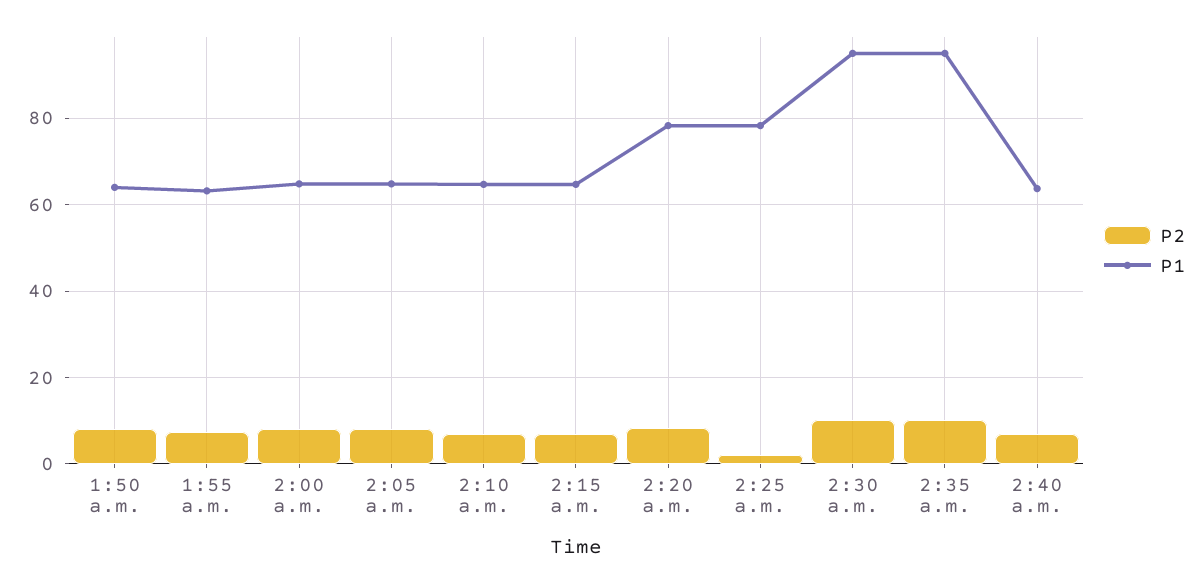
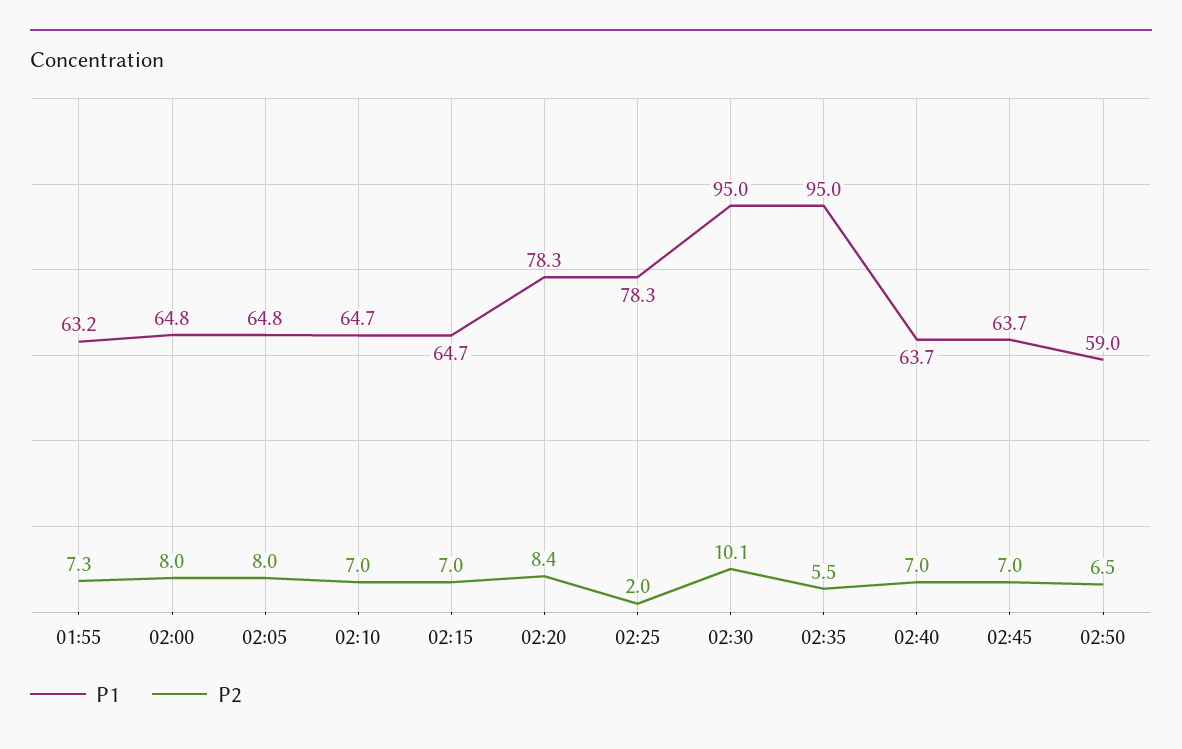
P2, 1:50 a.m.: 8 -> none
P1, 1:50 a.m.: 64 -> none
P2, 2:35 a.m.: 10 -> 5.5
P1, 02:45: none -> 63.7
P2, 02:45: none -> 7
P1, 02:50: none -> 59
P2, 02:50: none -> 6.5

